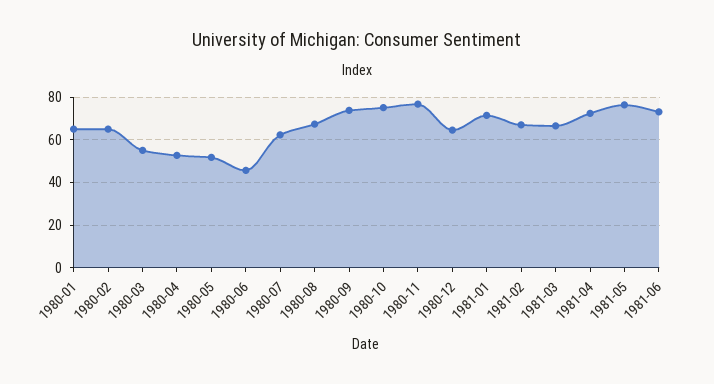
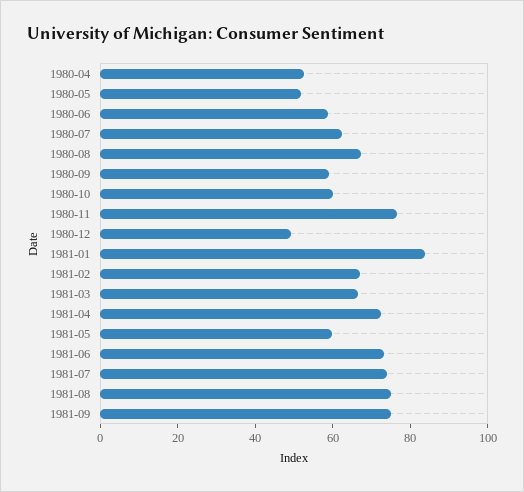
1980-01: 65 -> none
1980-02: 65 -> none
1980-03: 55 -> none
1980-06: 45 -> 60
1980-09: 75 -> 60
1980-10: 75 -> 60
1980-12: 65 -> 50
1981-01: 70 -> 85
1981-05: 75 -> 60
1981-07: none -> 75
1981-08: none -> 75
1981-09: none -> 75

